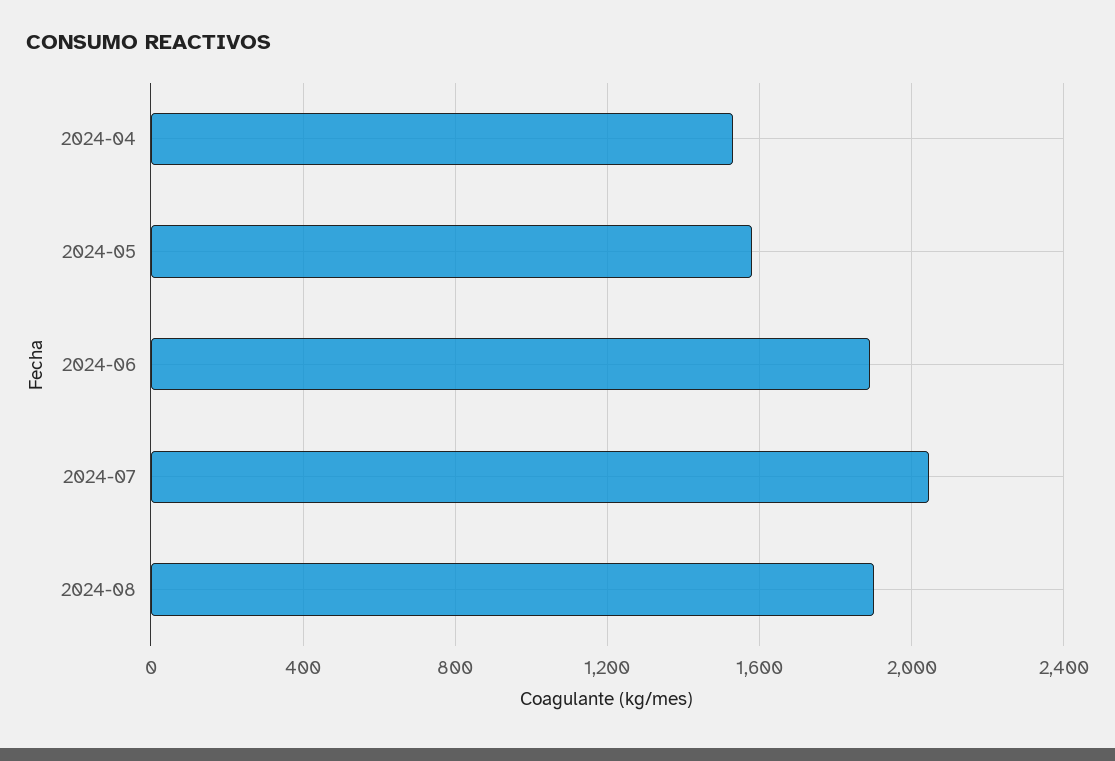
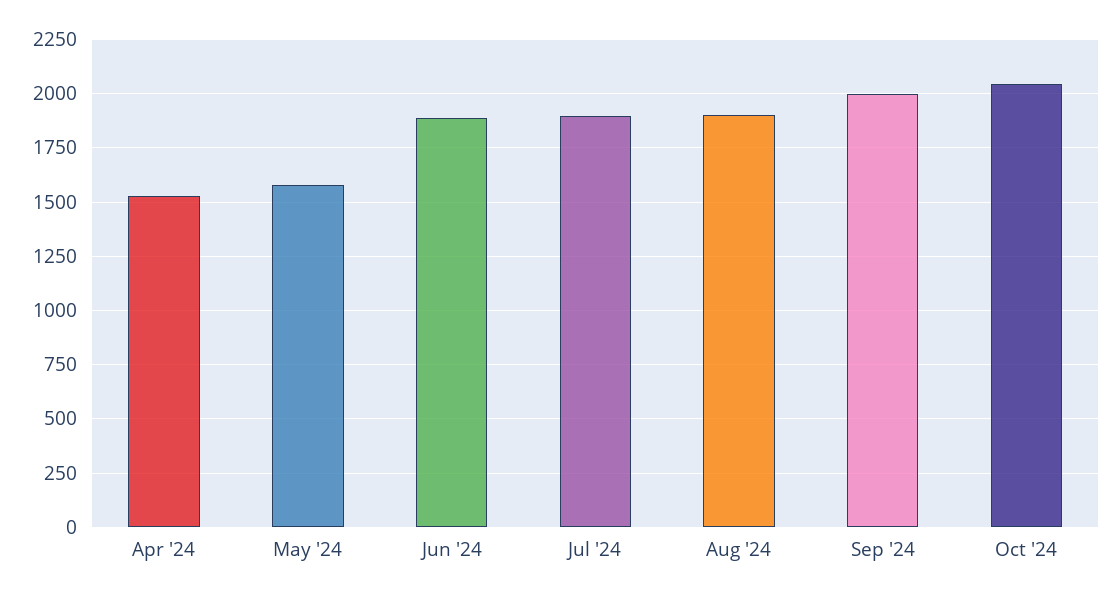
2024-07: 2050 -> 1900
Sep '24: none -> 2000
Oct '24: none -> 2050

